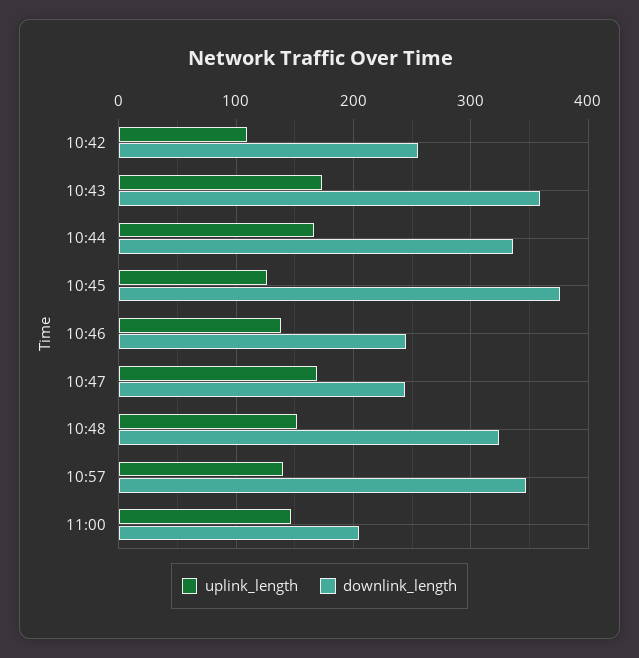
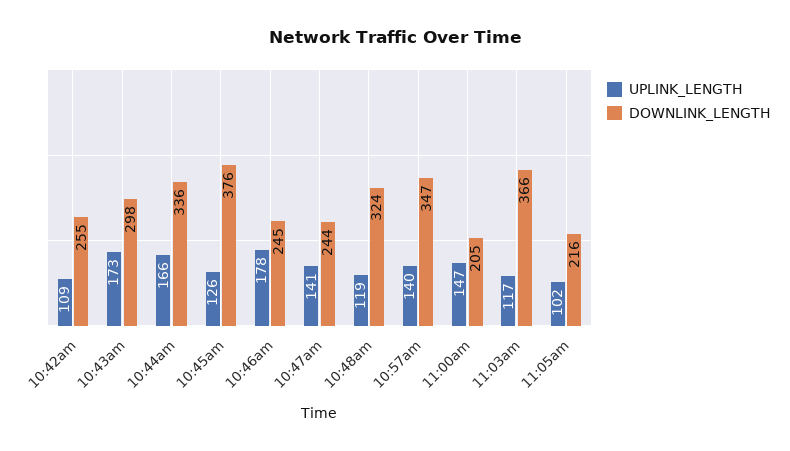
downlink_length, 10:43: 360 -> 298
uplink_length, 10:46: 140 -> 178
uplink_length, 10:47: 170 -> 141
uplink_length, 10:48: 150 -> 119
uplink_length, 11:03am: none -> 117
downlink_length, 11:03am: none -> 366
uplink_length, 11:05am: none -> 102
downlink_length, 11:05am: none -> 216

